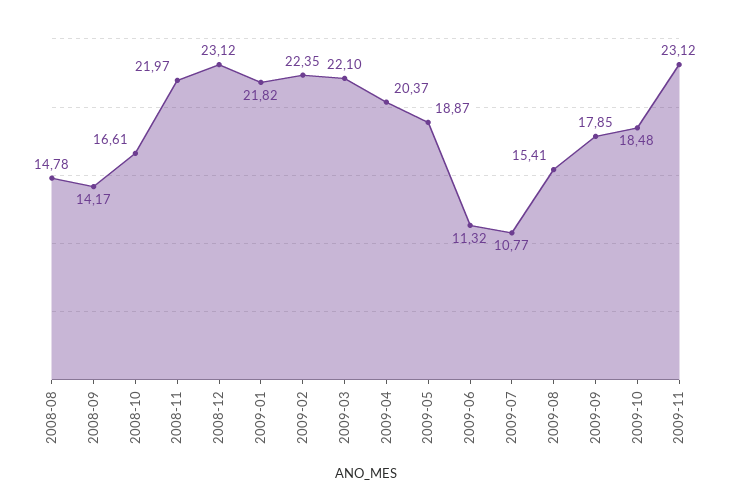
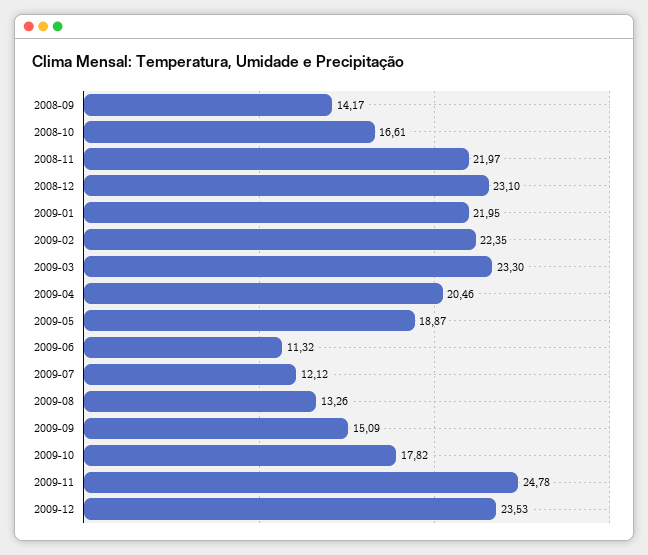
2008-08: 14.78 -> none
2008-12: 23.12 -> 23.1
2009-01: 21.82 -> 21.95
2009-03: 22.1 -> 23.3
2009-04: 20.37 -> 20.46
2009-07: 10.77 -> 12.12
2009-08: 15.41 -> 13.26
2009-09: 17.85 -> 15.09
2009-10: 18.48 -> 17.82
2009-11: 23.12 -> 24.78
2009-12: none -> 23.53

